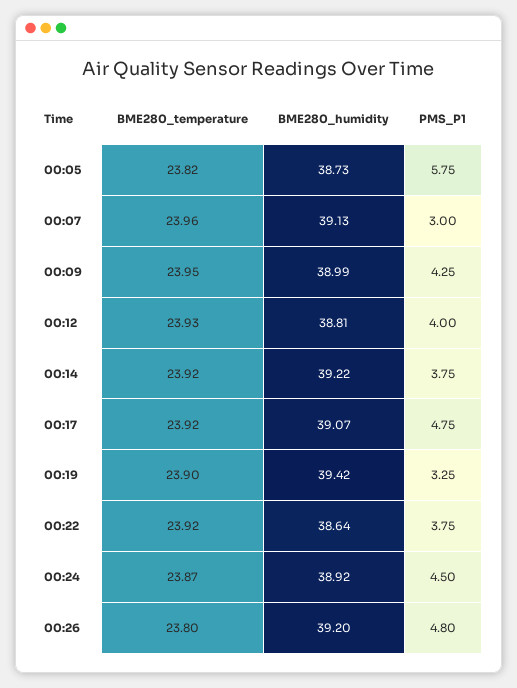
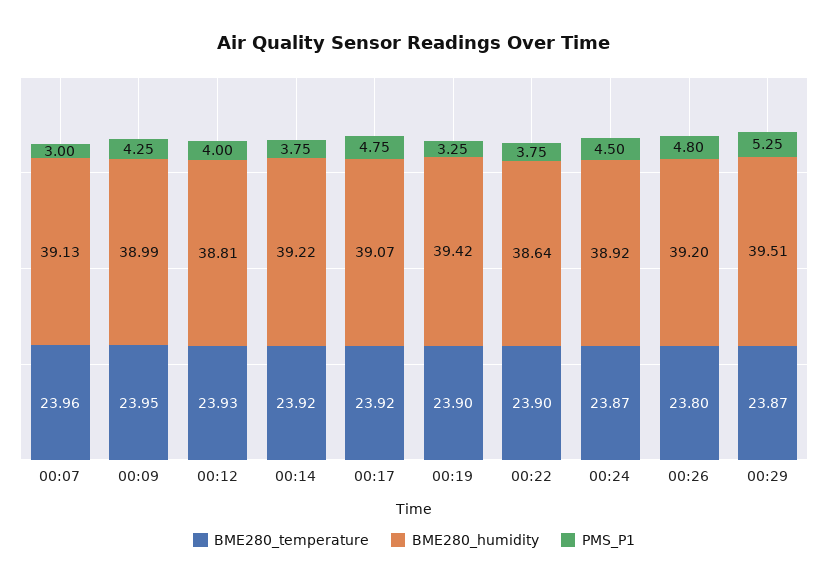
BME280_temperature, 00:05: 23.82 -> none
BME280_humidity, 00:05: 38.73 -> none
PMS_P1, 00:05: 5.75 -> none
BME280_temperature, 00:22: 23.92 -> 23.9
BME280_temperature, 00:29: none -> 23.87
BME280_humidity, 00:29: none -> 39.51
PMS_P1, 00:29: none -> 5.25

